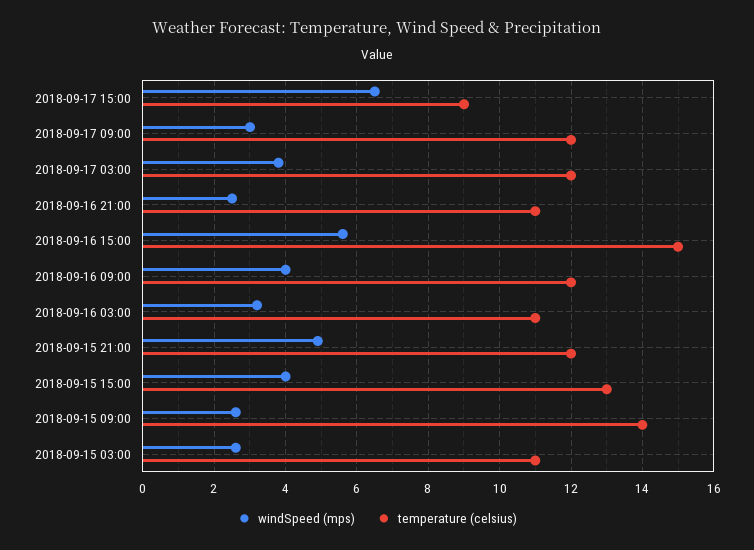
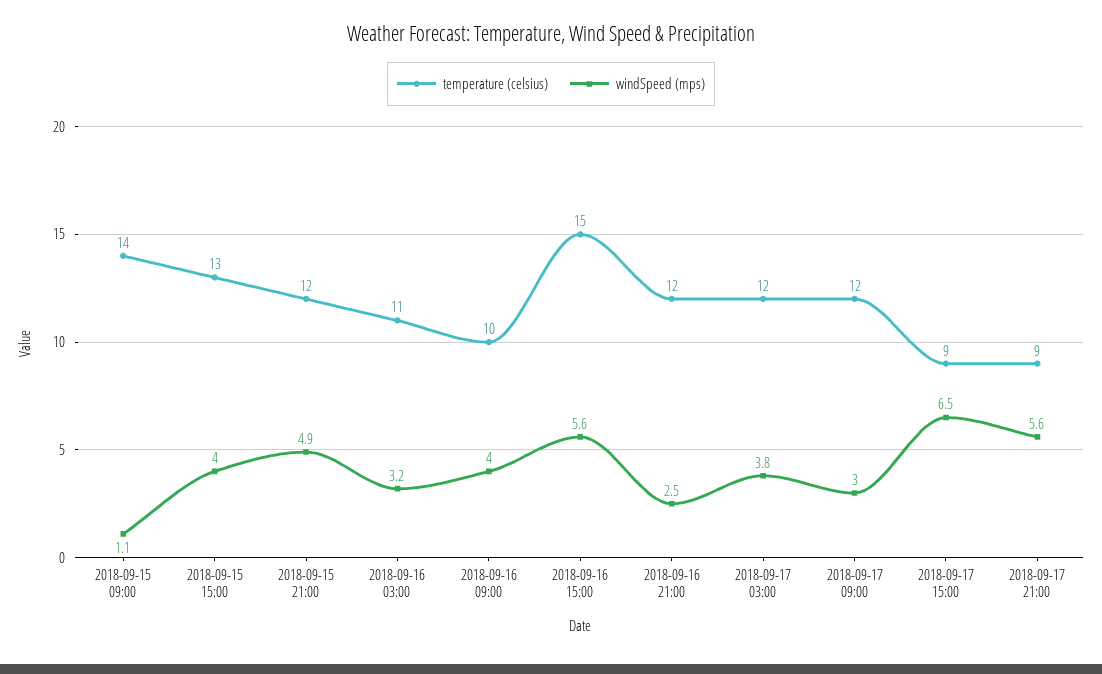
temperature (celsius), 2018-09-16 21:00: 11 -> 12
temperature (celsius), 2018-09-16 09:00: 12 -> 10
windSpeed (mps), 2018-09-15 09:00: 2.5 -> 1.1
windSpeed (mps), 2018-09-15 03:00: 2.5 -> none
temperature (celsius), 2018-09-15 03:00: 11 -> none
temperature (celsius), 2018-09-17 21:00: none -> 9
windSpeed (mps), 2018-09-17 21:00: none -> 5.6

